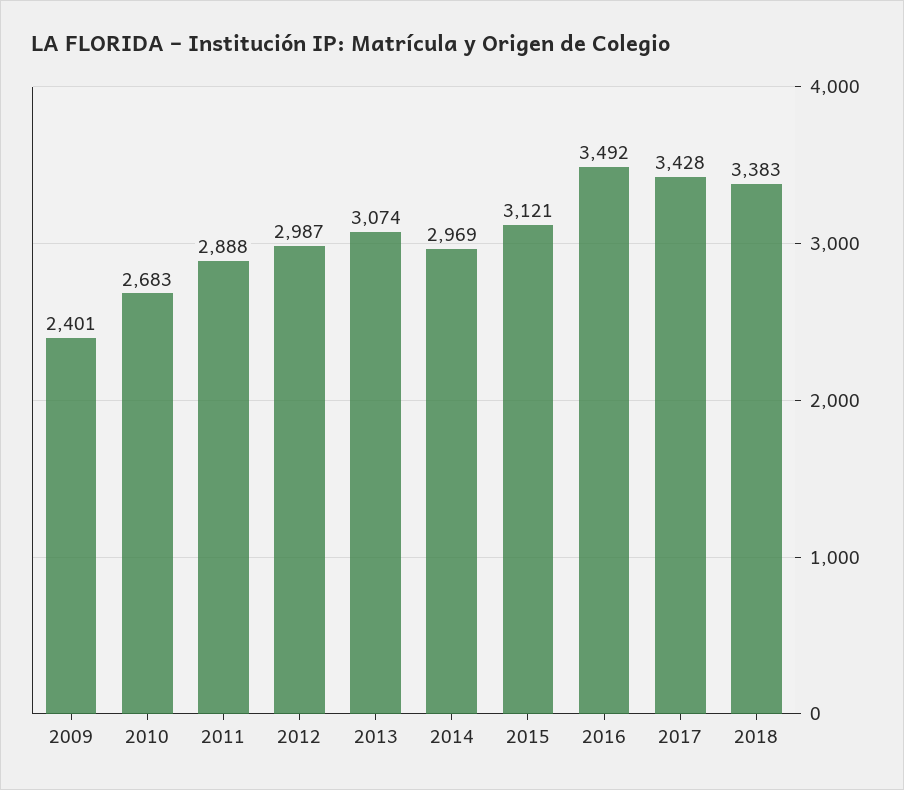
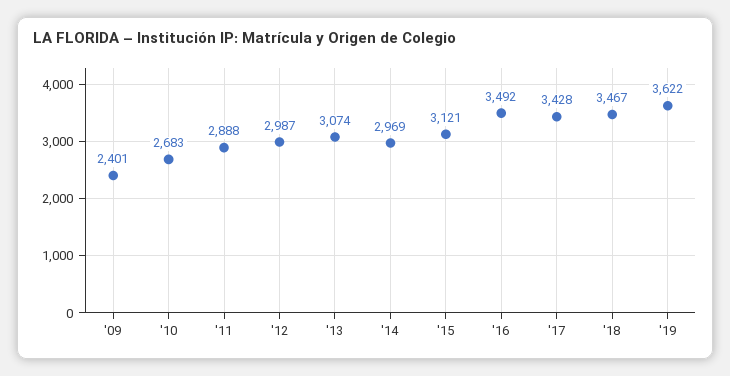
2018: 3383 -> 3467
'19: none -> 3622

